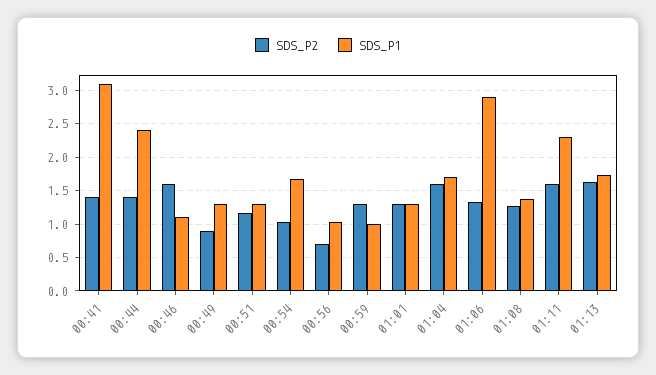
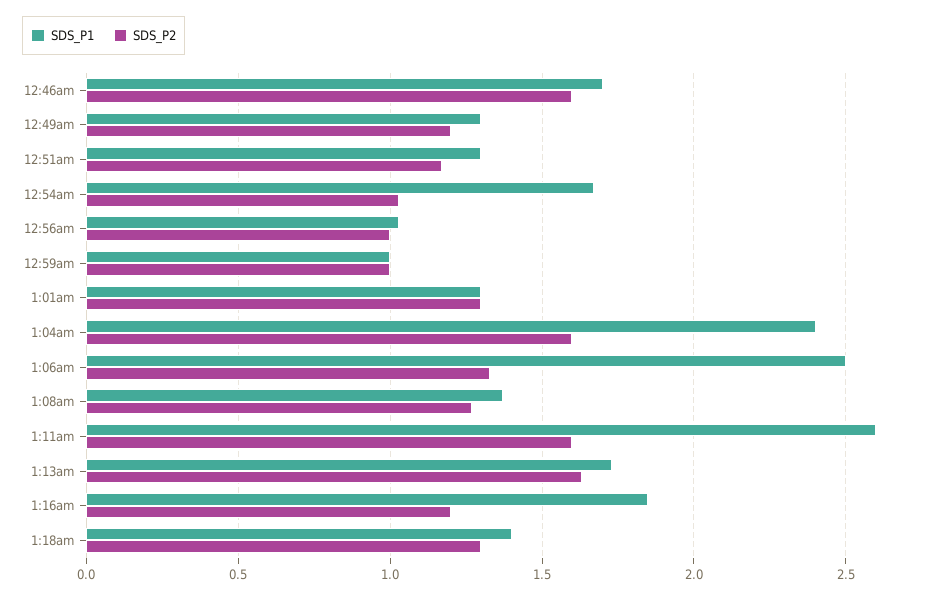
SDS_P2, 00:41: 1.4 -> none
SDS_P1, 00:41: 3.1 -> none
SDS_P2, 00:44: 1.4 -> none
SDS_P1, 00:44: 2.4 -> none
SDS_P1, 00:46: 1.1 -> 1.7
SDS_P2, 00:49: 0.9 -> 1.2
SDS_P2, 00:56: 0.7 -> 1
SDS_P2, 00:59: 1.3 -> 1
SDS_P1, 01:04: 1.7 -> 2.4
SDS_P1, 01:06: 2.9 -> 2.5
SDS_P1, 01:11: 2.3 -> 2.6
SDS_P1, 1:16am: none -> 1.85
SDS_P2, 1:16am: none -> 1.2
SDS_P1, 1:18am: none -> 1.4
SDS_P2, 1:18am: none -> 1.3

